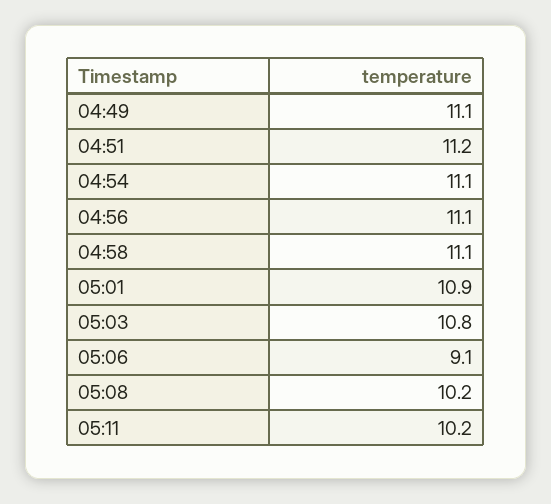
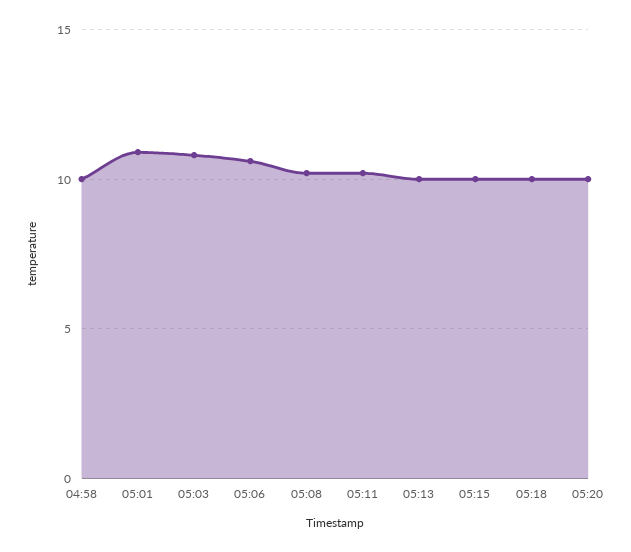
04:49: 11.1 -> none
04:51: 11.2 -> none
04:54: 11.1 -> none
04:56: 11.1 -> none
04:58: 11.1 -> 10
05:06: 9.1 -> 10.5
05:13: none -> 10
05:15: none -> 10
05:18: none -> 10
05:20: none -> 10

